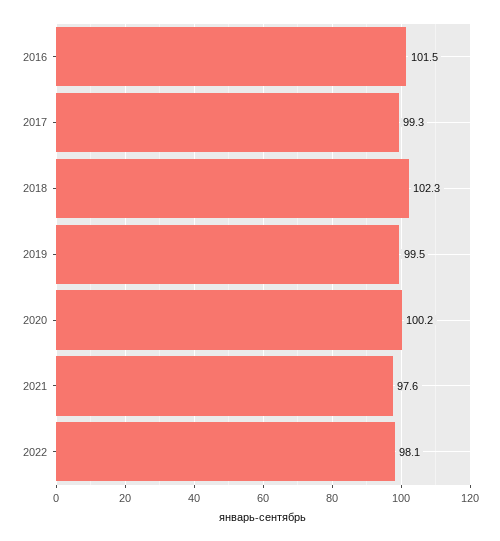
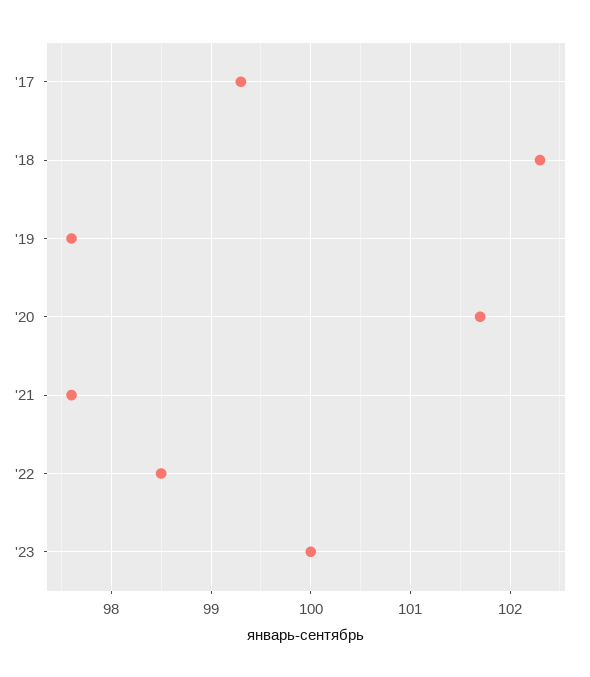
2016: 101.5 -> none
2019: 99.5 -> 97.6
2020: 100.2 -> 101.7
2022: 98.1 -> 98.5
'23: none -> 100

